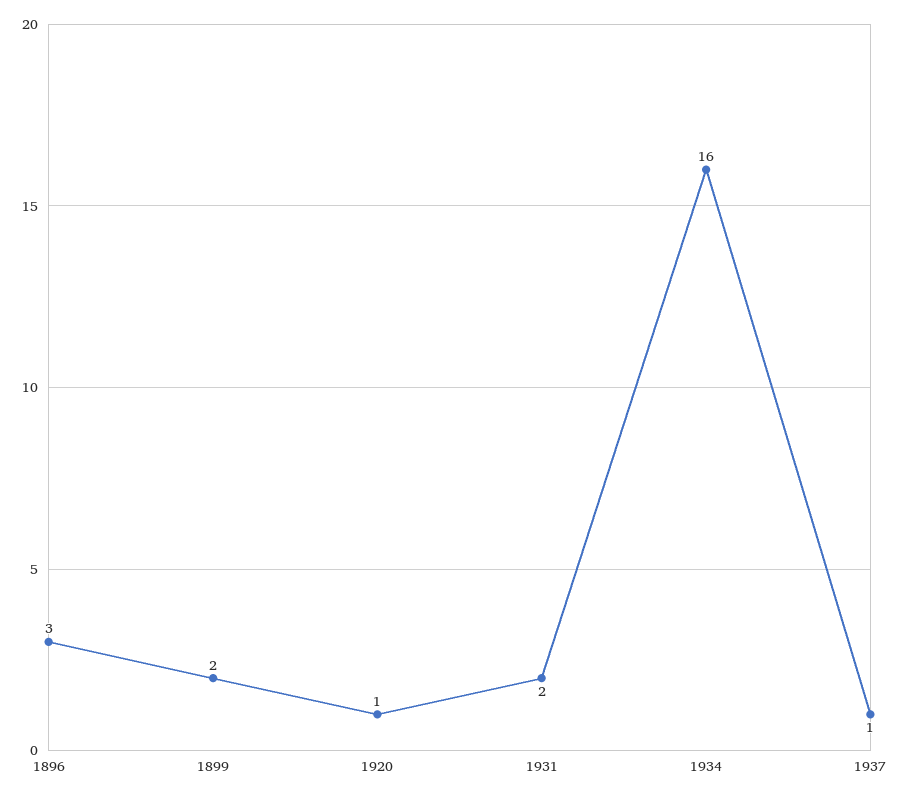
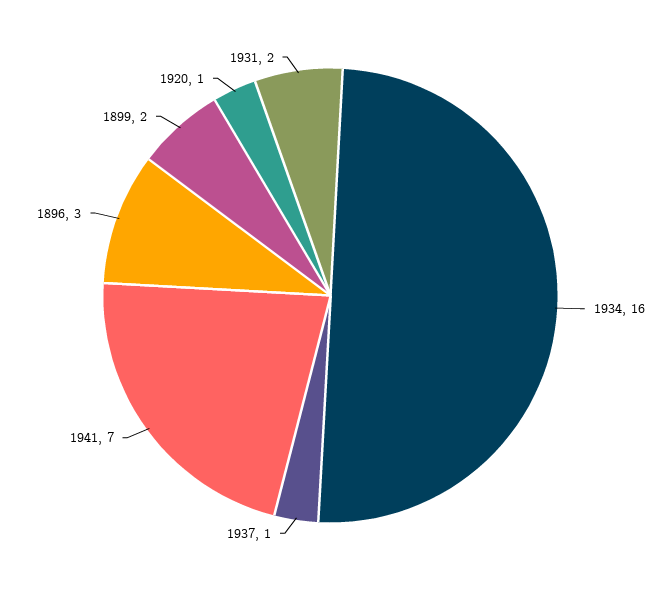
1941: none -> 7

